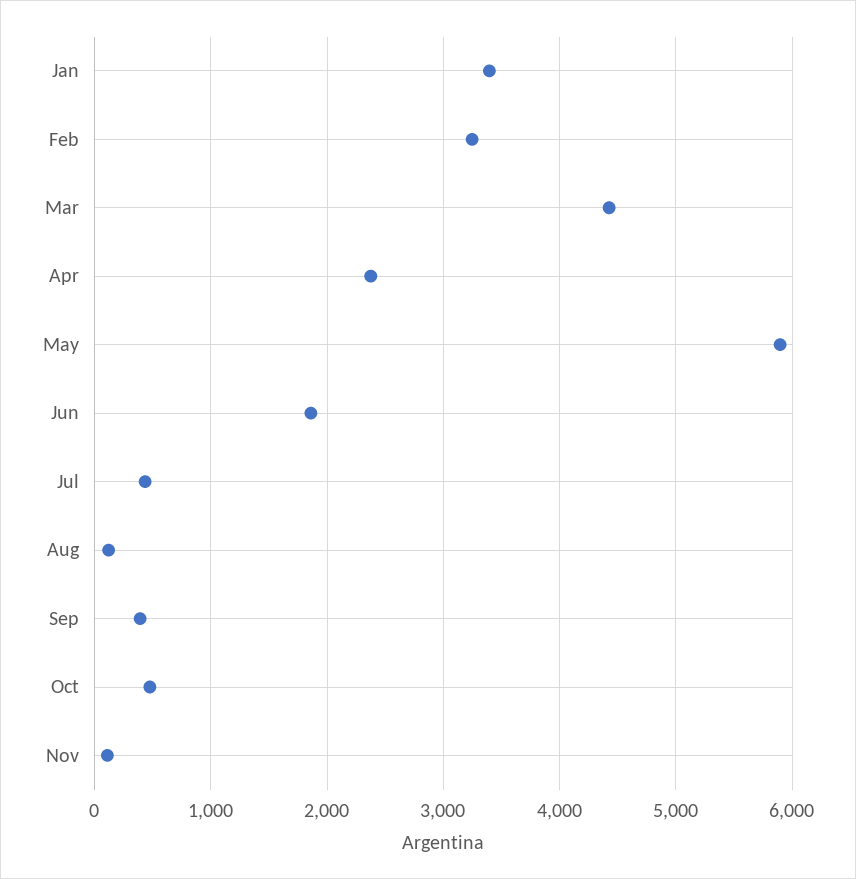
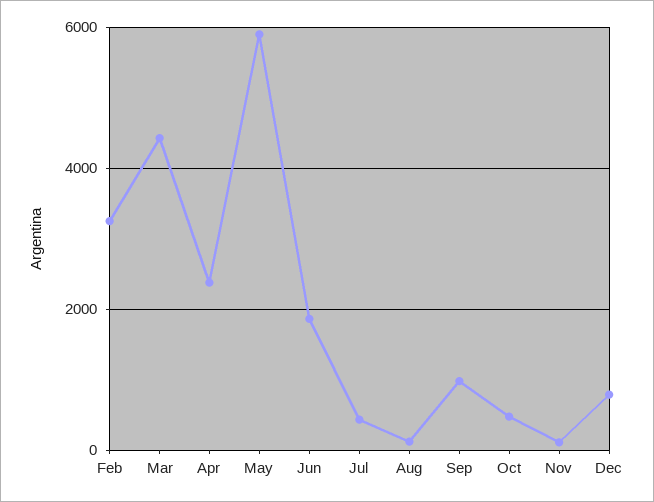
Jan: 3400 -> none
Sep: 400 -> 1000
Dec: none -> 800

